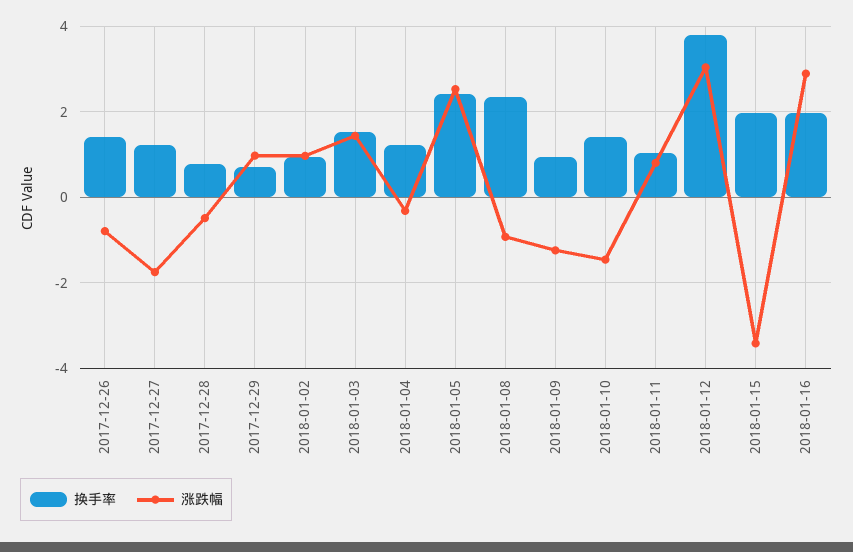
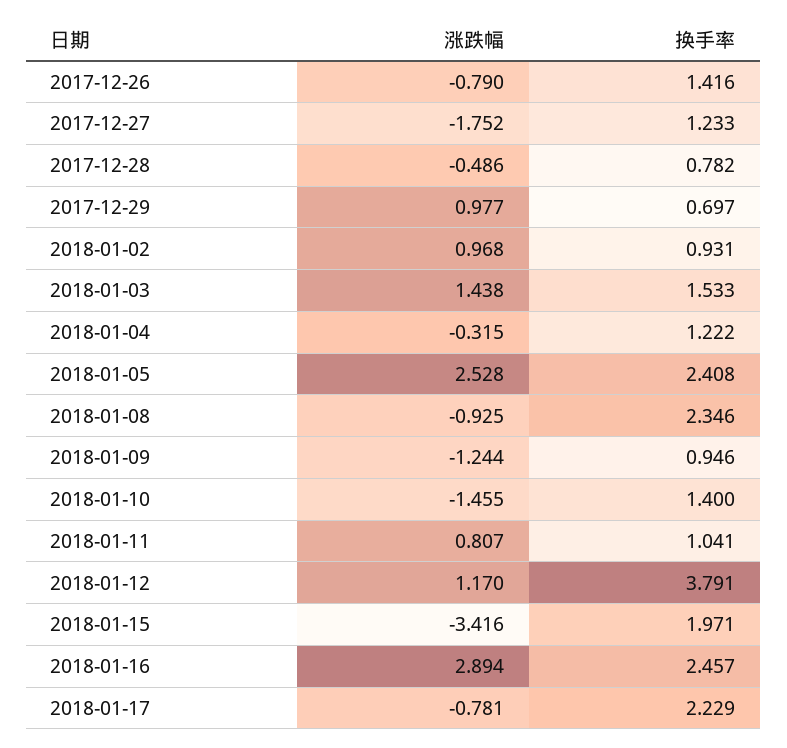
涨跌幅, 2018-01-12: 3 -> 1.17
换手率, 2018-01-16: 2 -> 2.457
涨跌幅, 2018-01-17: none -> -0.781
换手率, 2018-01-17: none -> 2.229

